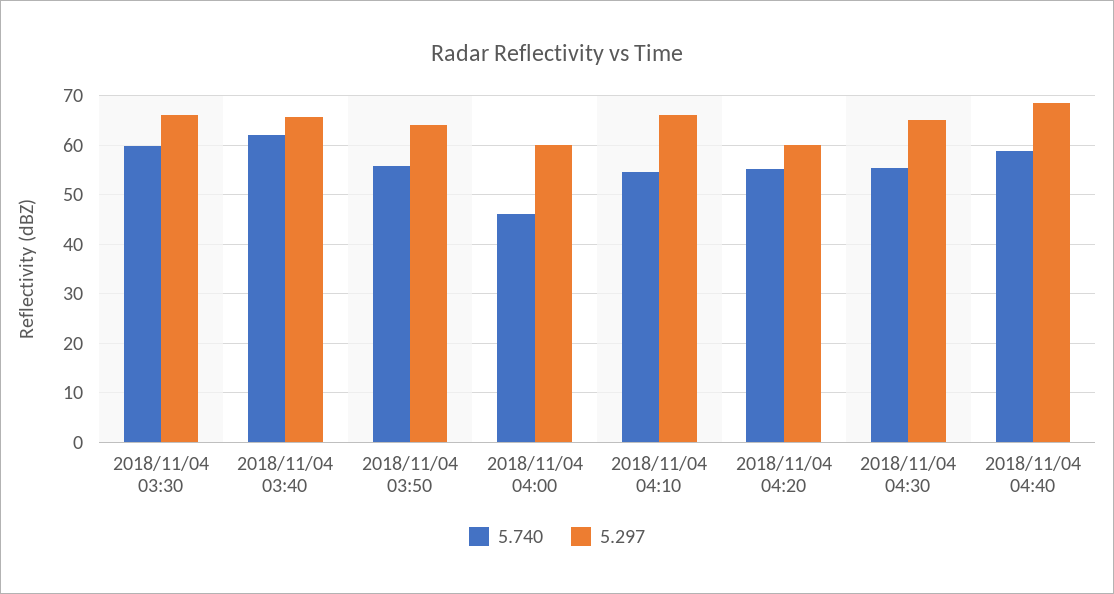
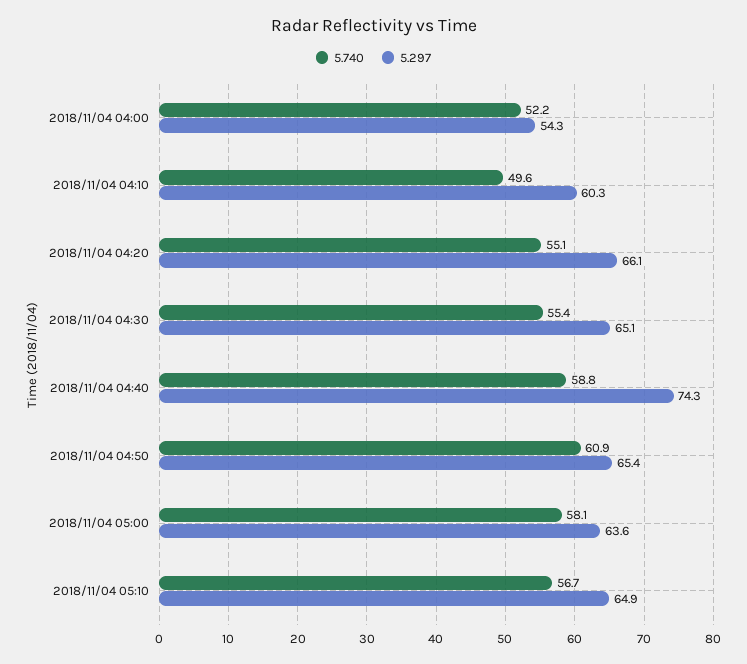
5.740, 2018/11/04 03:30: 60 -> none
5.297, 2018/11/04 03:30: 66 -> none
5.740, 2018/11/04 03:40: 62 -> none
5.297, 2018/11/04 03:40: 66 -> none
5.740, 2018/11/04 03:50: 56 -> none
5.297, 2018/11/04 03:50: 64 -> none
5.740, 2018/11/04 04:00: 46 -> 52.2
5.297, 2018/11/04 04:00: 60 -> 54.3
5.740, 2018/11/04 04:10: 54 -> 49.6
5.297, 2018/11/04 04:10: 66 -> 60.3
5.297, 2018/11/04 04:20: 60 -> 66.1
5.297, 2018/11/04 04:40: 68 -> 74.3
5.740, 2018/11/04 04:50: none -> 60.9
5.297, 2018/11/04 04:50: none -> 65.4
5.740, 2018/11/04 05:00: none -> 58.1
5.297, 2018/11/04 05:00: none -> 63.6
5.740, 2018/11/04 05:10: none -> 56.7
5.297, 2018/11/04 05:10: none -> 64.9

